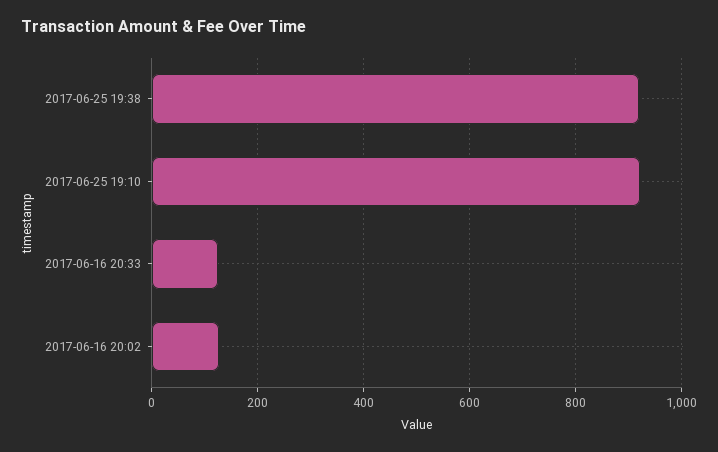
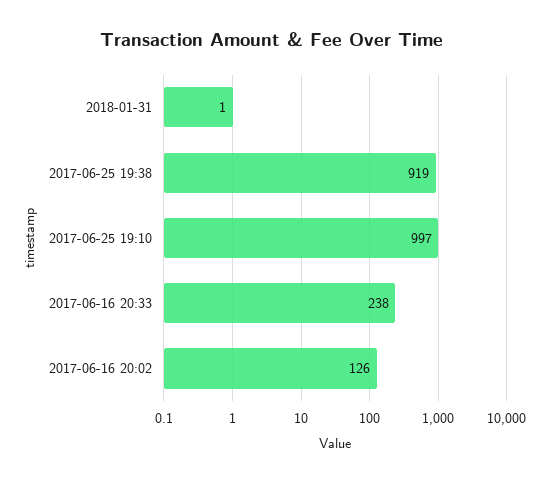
2017-06-25 19:10: 920 -> 997
2017-06-16 20:33: 120 -> 238
2018-01-31: none -> 1

